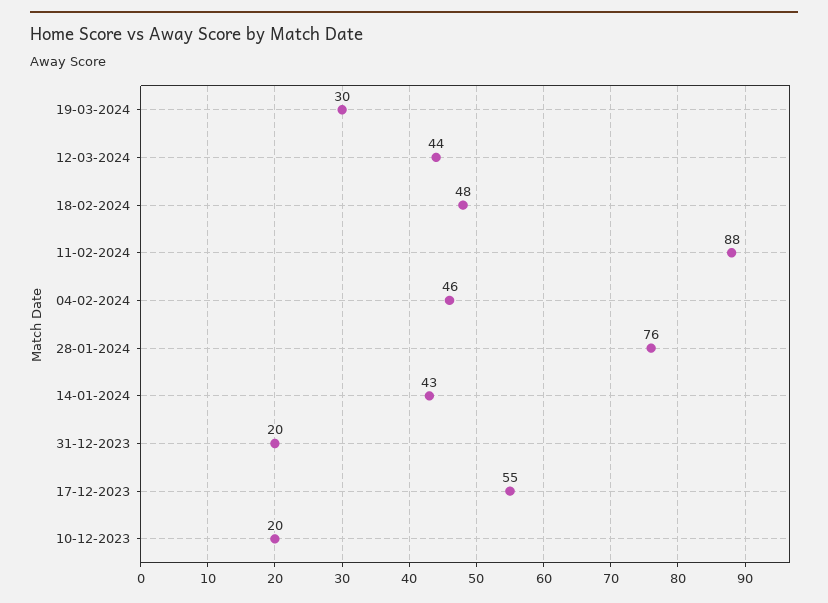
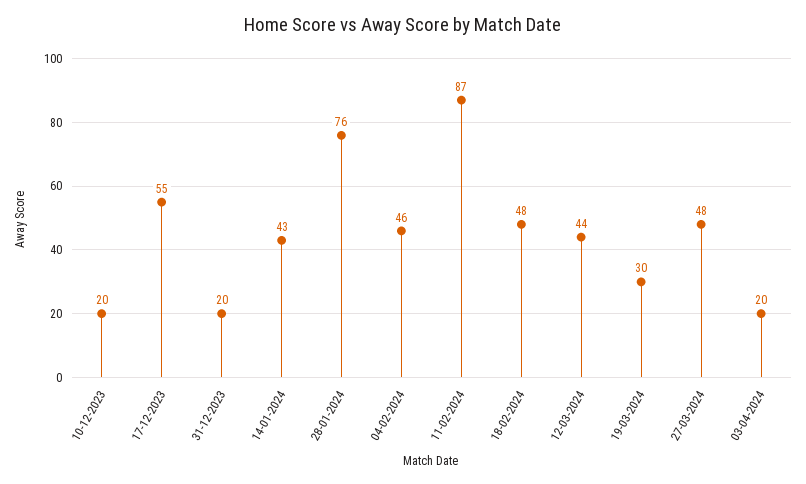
11-02-2024: 88 -> 87
27-03-2024: none -> 48
03-04-2024: none -> 20

